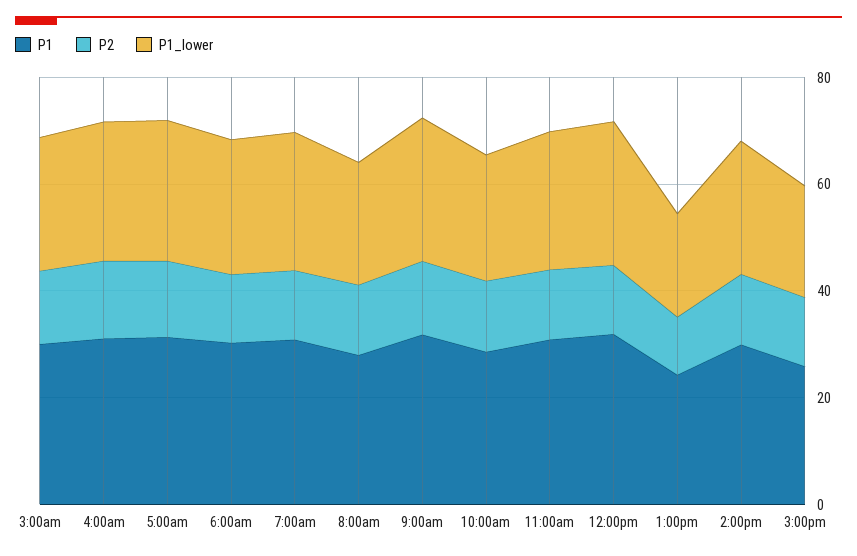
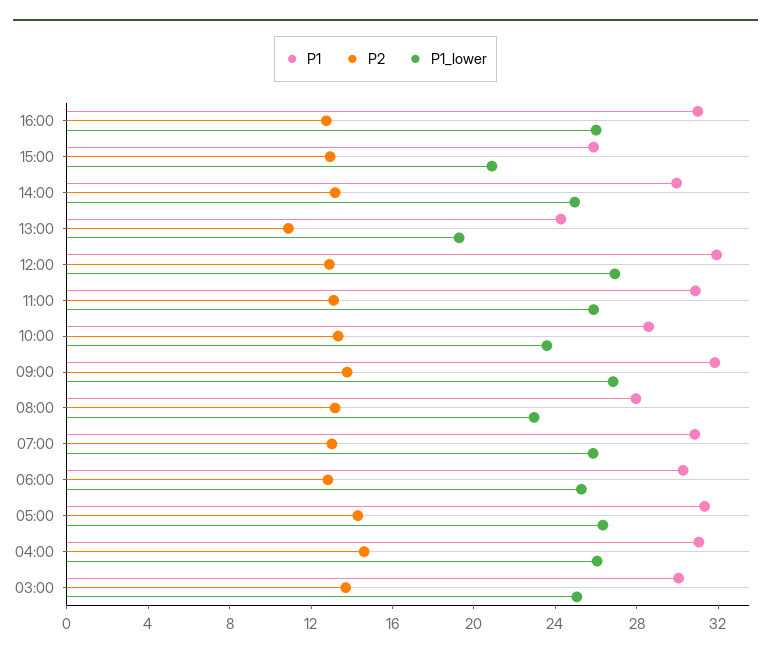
P1, 16:00: none -> 31
P2, 16:00: none -> 13
P1_lower, 16:00: none -> 26

